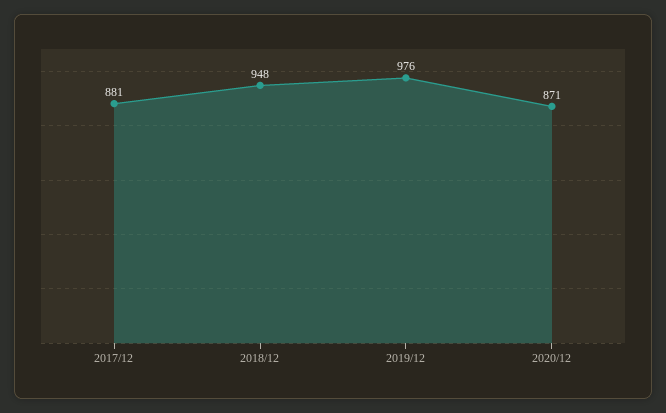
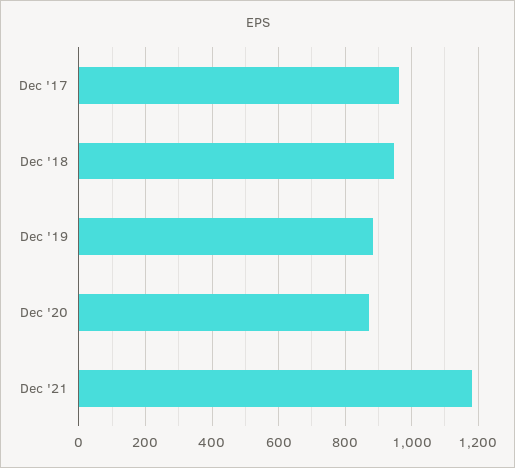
2017/12: 881 -> 960
2019/12: 976 -> 880
Dec '21: none -> 1180

